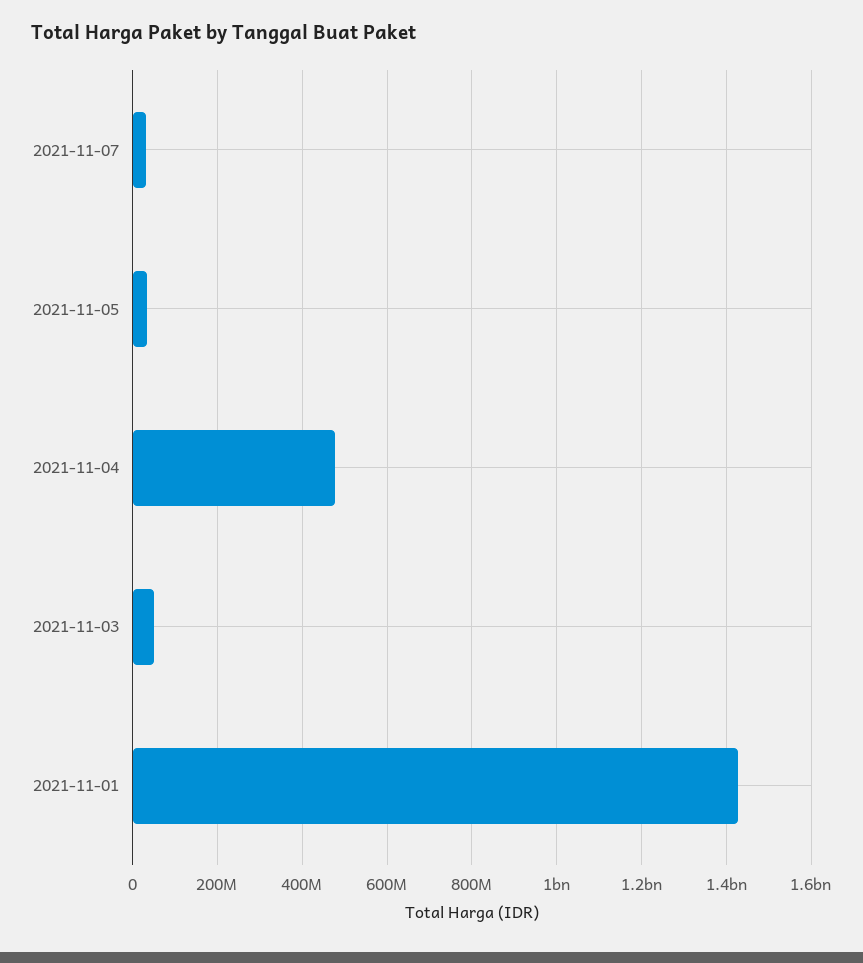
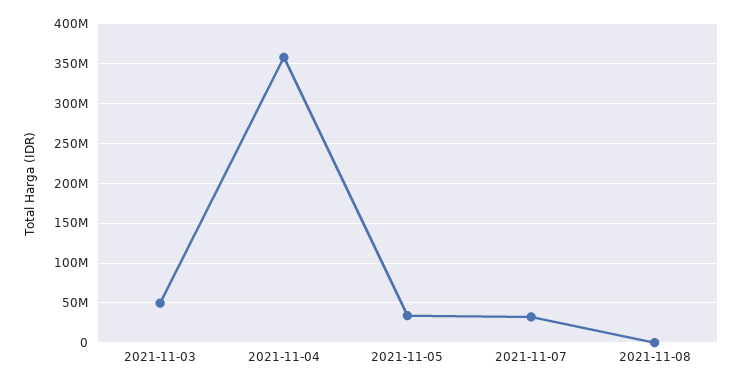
2021-11-04: 480000000 -> 360000000
2021-11-01: 1420000000 -> none
2021-11-08: none -> 0

